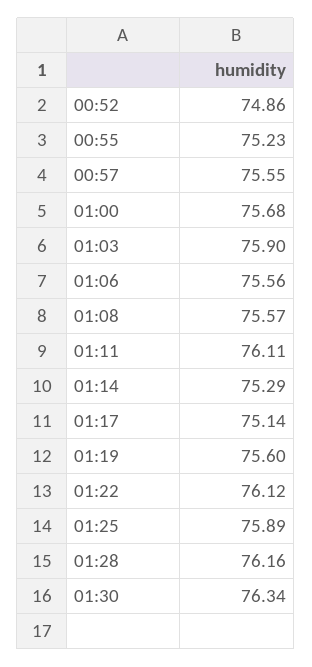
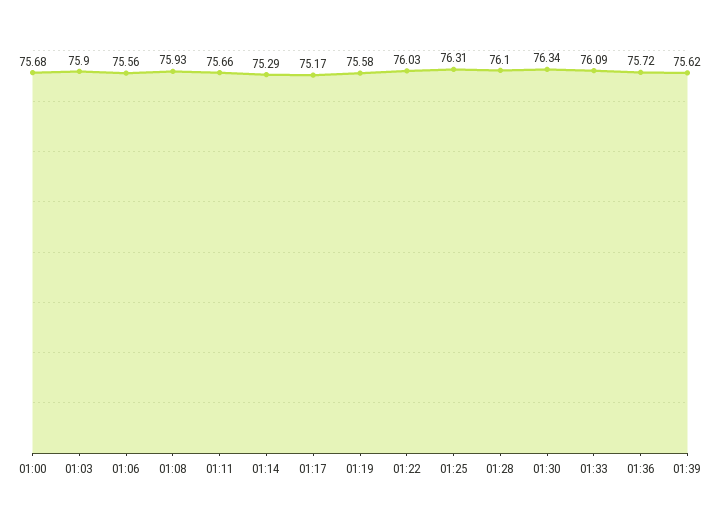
00:52: 74.86 -> none
00:55: 75.23 -> none
00:57: 75.55 -> none
01:08: 75.57 -> 75.93
01:11: 76.11 -> 75.66
01:17: 75.14 -> 75.17
01:19: 75.6 -> 75.58
01:22: 76.12 -> 76.03
01:25: 75.89 -> 76.31
01:28: 76.16 -> 76.1
01:33: none -> 76.09
01:36: none -> 75.72
01:39: none -> 75.62

